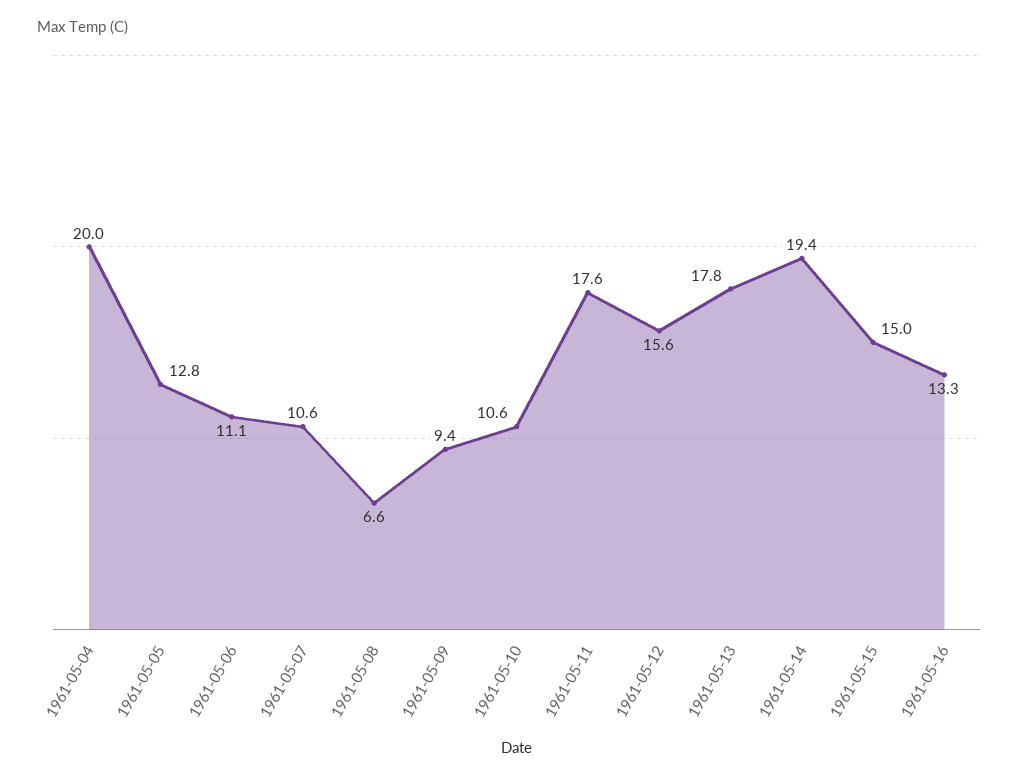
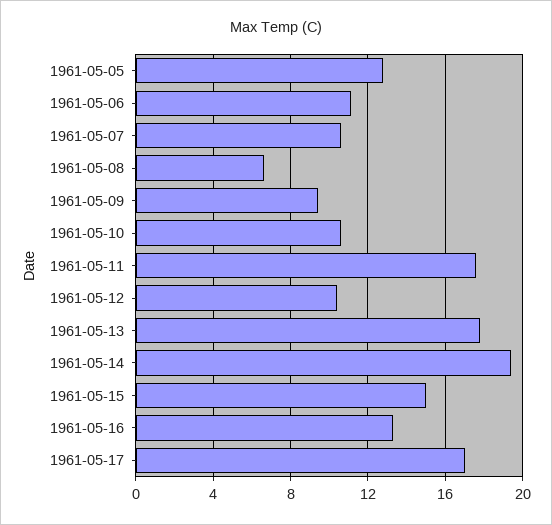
1961-05-04: 20 -> none
1961-05-12: 15.6 -> 10.5
1961-05-17: none -> 17

